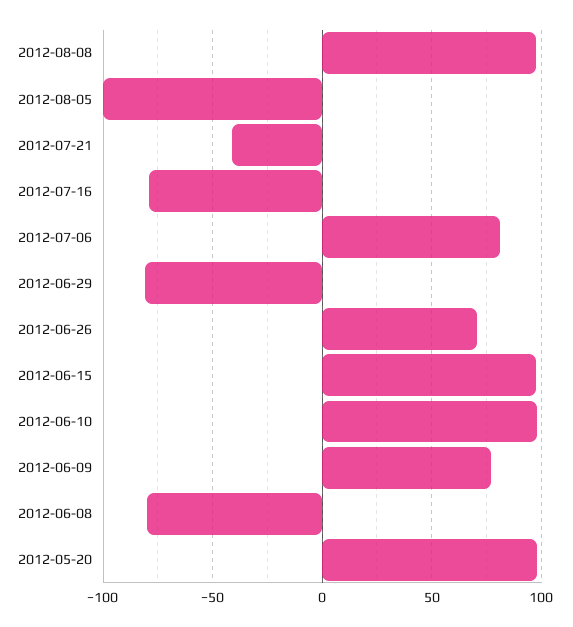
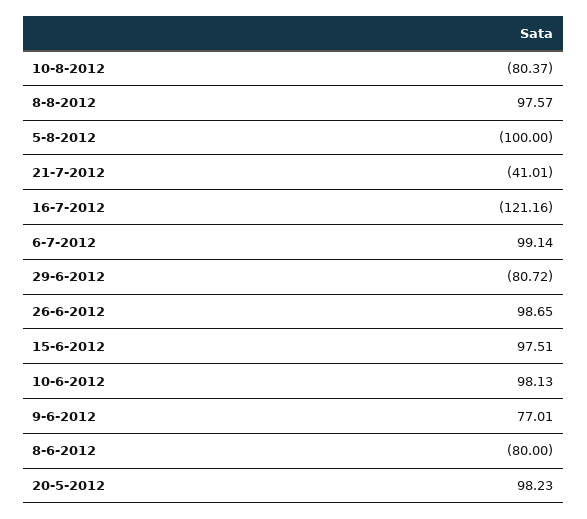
2012-07-16: -80 -> -121.16
2012-07-06: 80 -> 99.14
2012-06-26: 70 -> 98.65
10-8-2012: none -> -80.37

